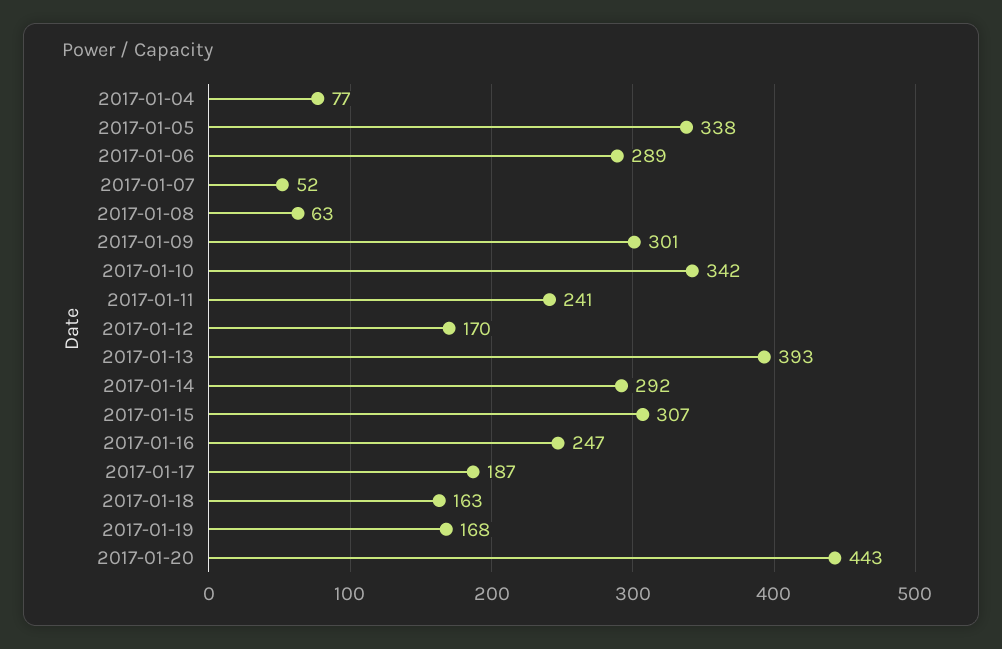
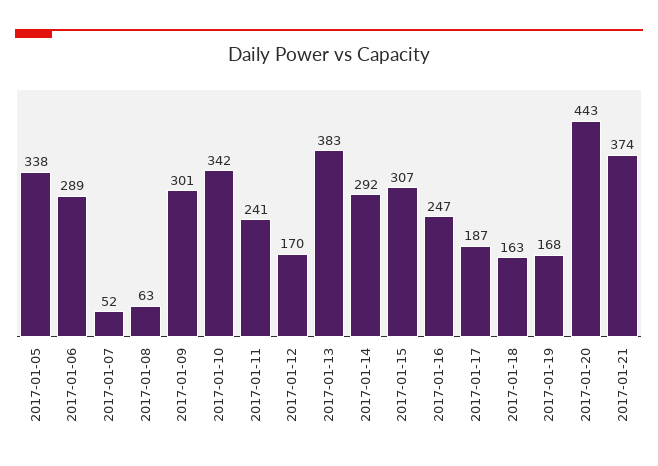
2017-01-04: 77 -> none
2017-01-13: 393 -> 383
2017-01-21: none -> 374

